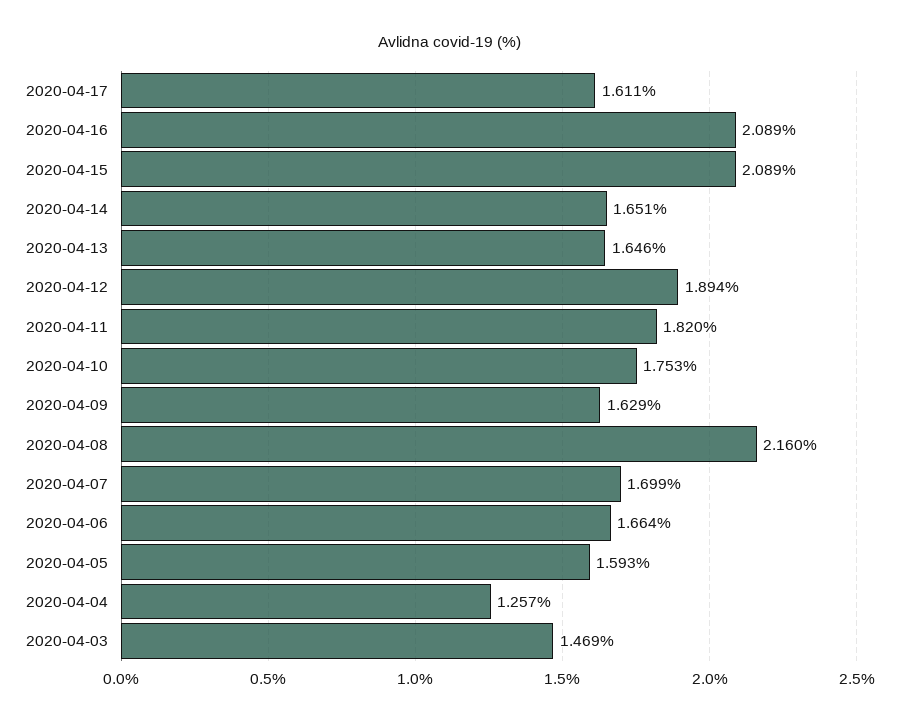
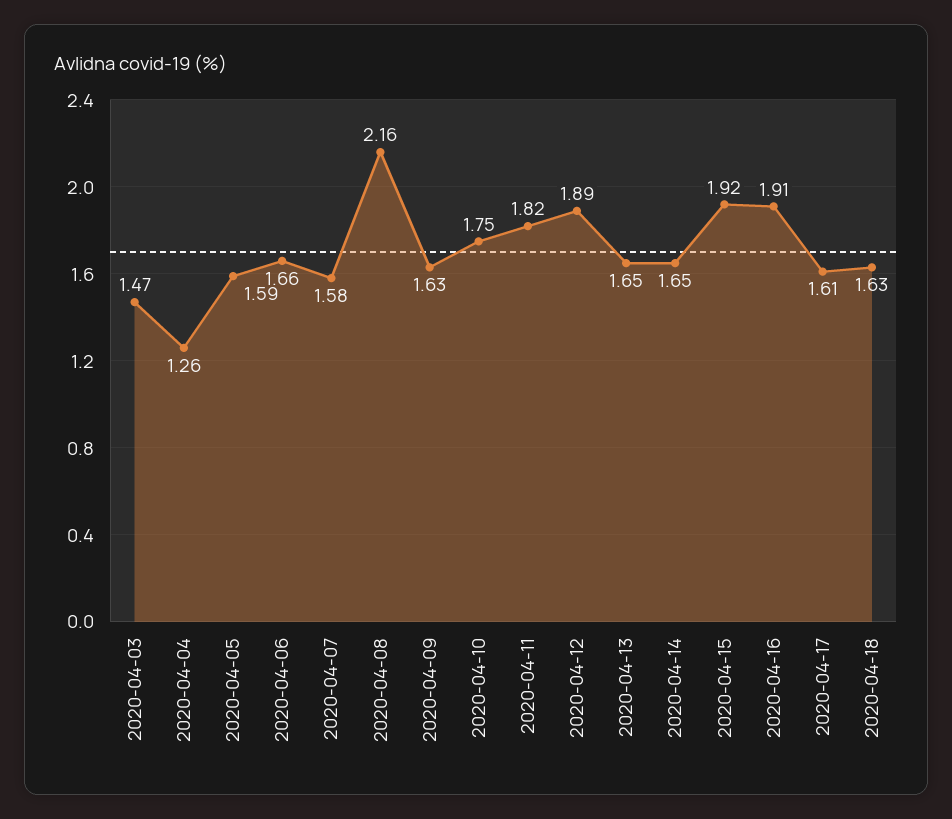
2020-04-16: 2.089 -> 1.91
2020-04-15: 2.089 -> 1.92
2020-04-07: 1.699 -> 1.58
2020-04-18: none -> 1.63

